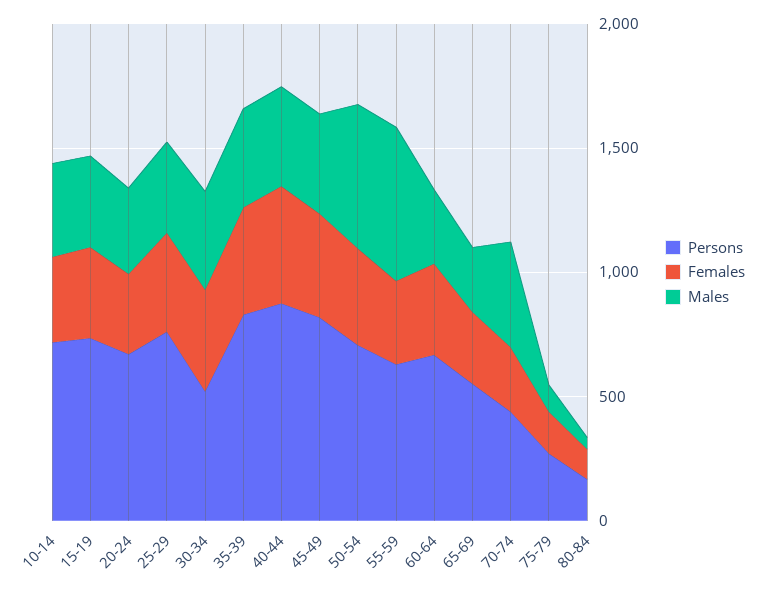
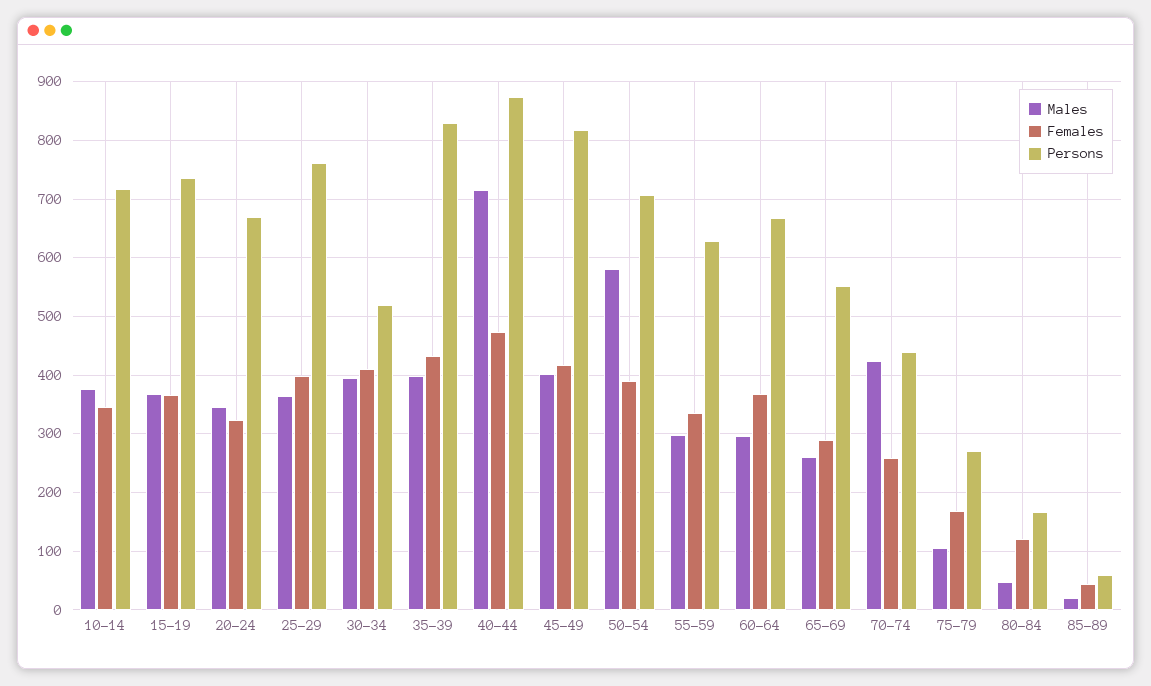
Males, 40-44: 400 -> 720
Males, 55-59: 600 -> 300
Males, 85-89: none -> 20
Females, 85-89: none -> 40
Persons, 85-89: none -> 60

